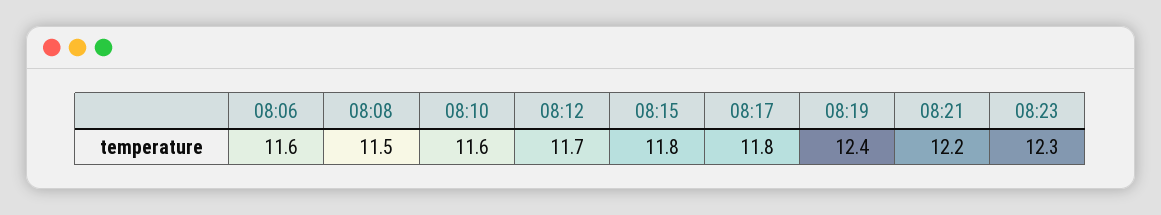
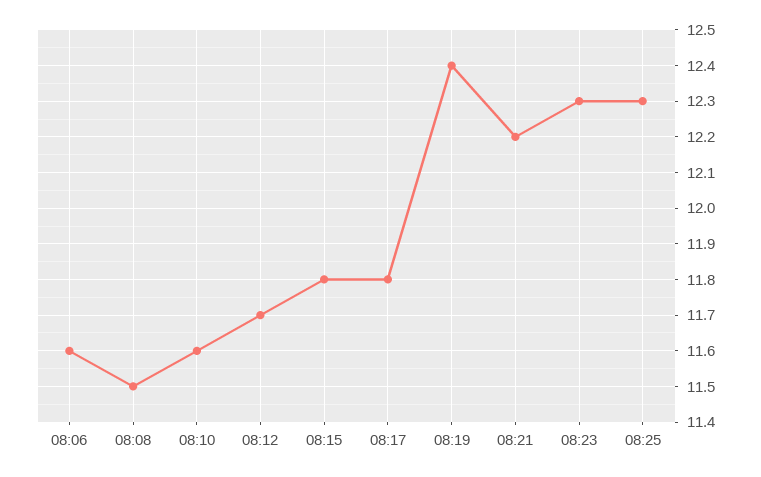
08:25: none -> 12.3

